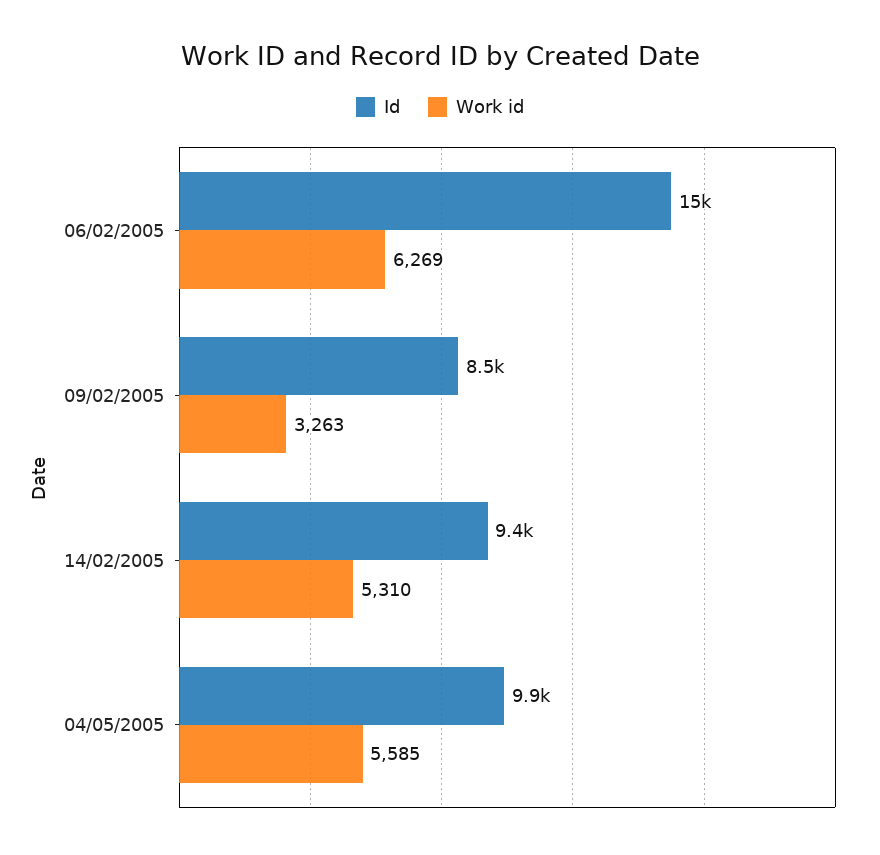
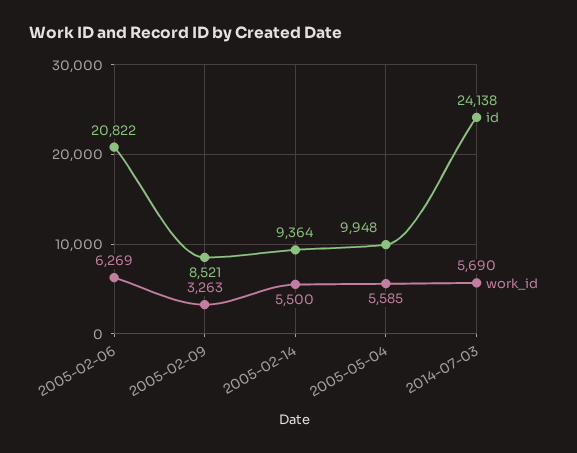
Id, 06/02/2005: 15000 -> 20822
Work id, 14/02/2005: 5310 -> 5500
Id, 2014-07-03: none -> 24138
Work id, 2014-07-03: none -> 5690

